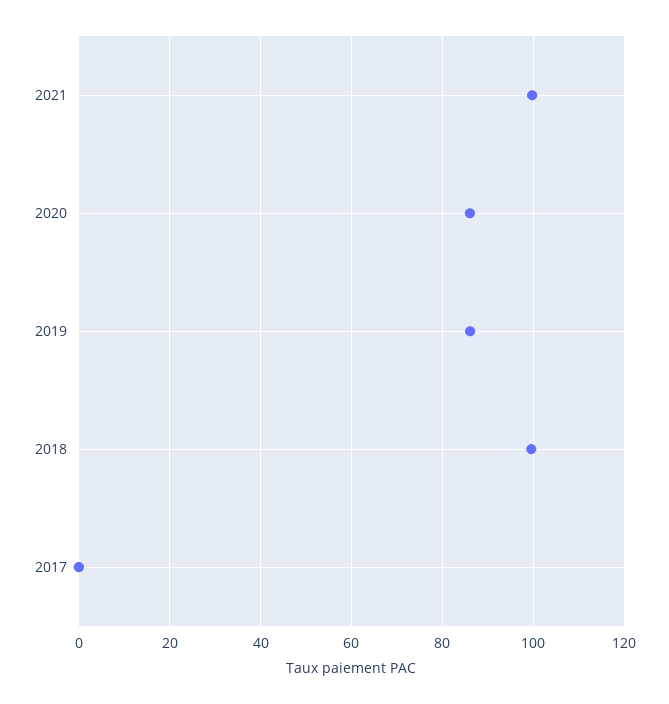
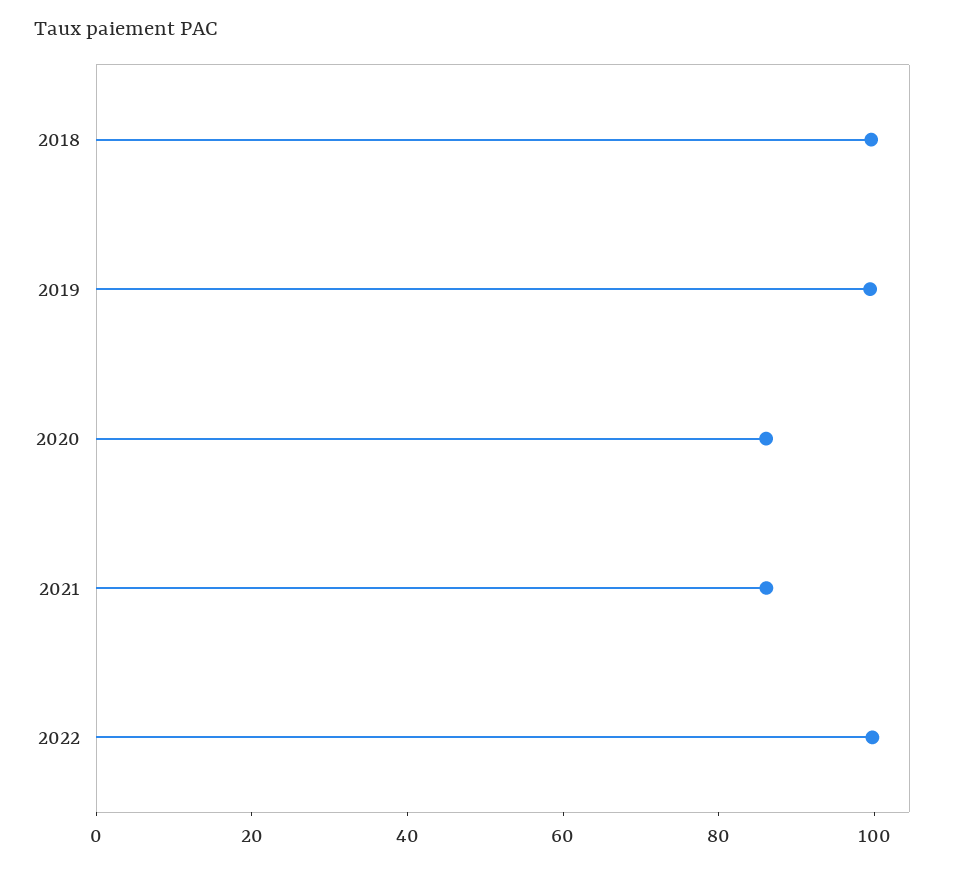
2021: 100 -> 85
2019: 86 -> 100
2017: 0 -> none
2022: none -> 100

